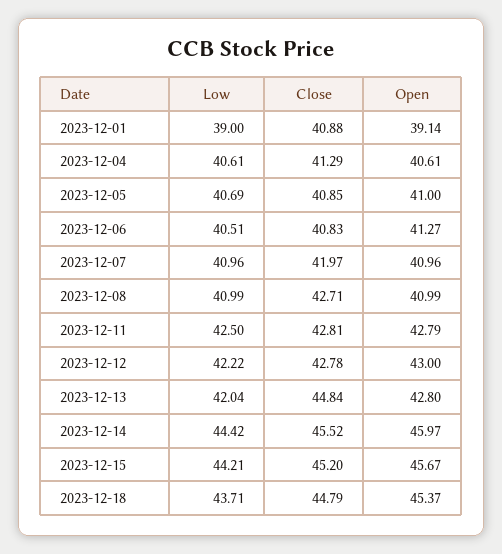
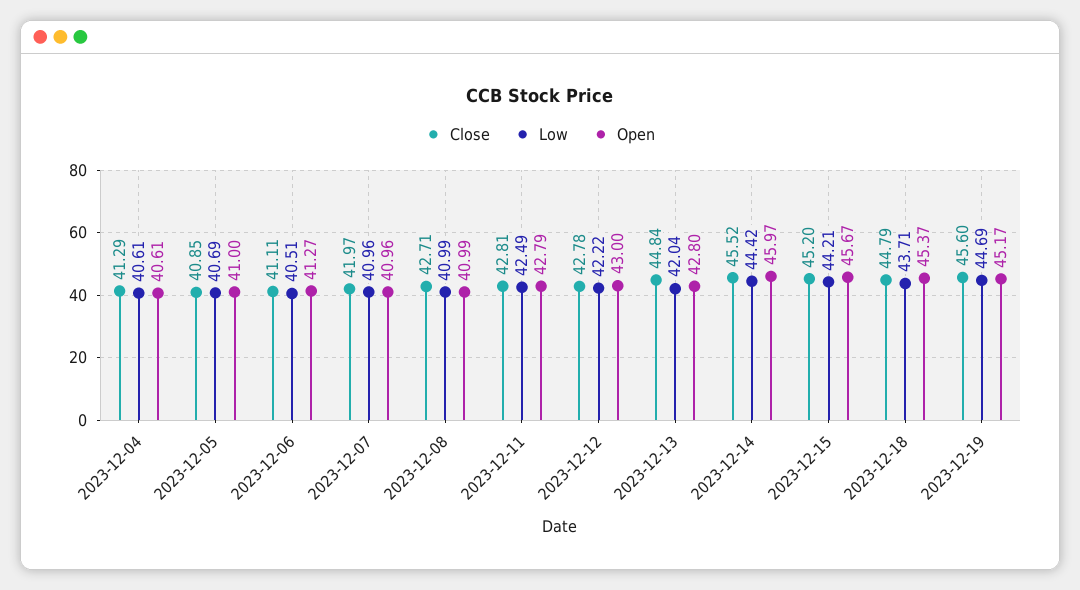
Low, 2023-12-01: 39 -> none
Close, 2023-12-01: 40.88 -> none
Open, 2023-12-01: 39.14 -> none
Close, 2023-12-06: 40.83 -> 41.11
Low, 2023-12-11: 42.5 -> 42.49
Close, 2023-12-19: none -> 45.6
Low, 2023-12-19: none -> 44.69
Open, 2023-12-19: none -> 45.17

